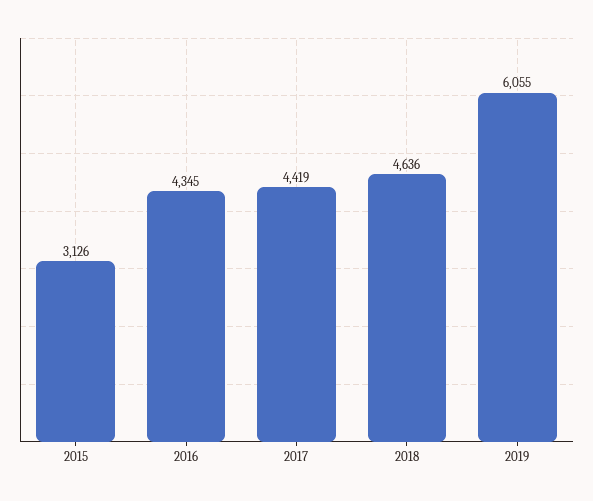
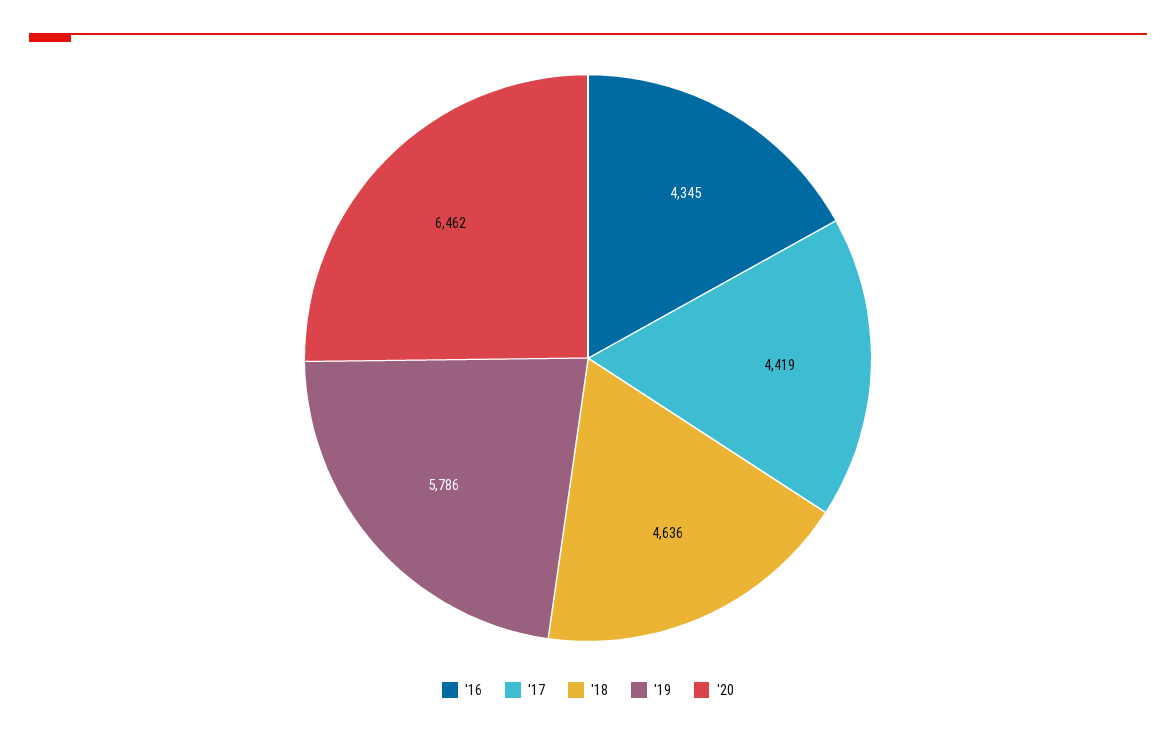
2015: 3126 -> none
2019: 6055 -> 5786
'20: none -> 6462

